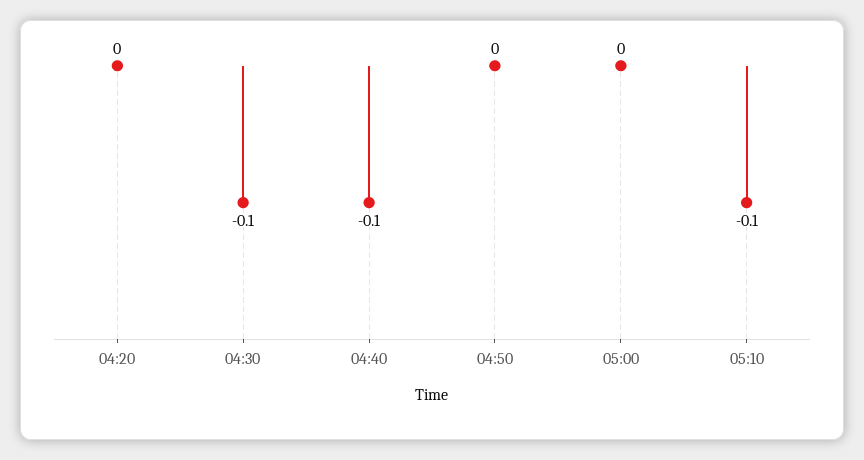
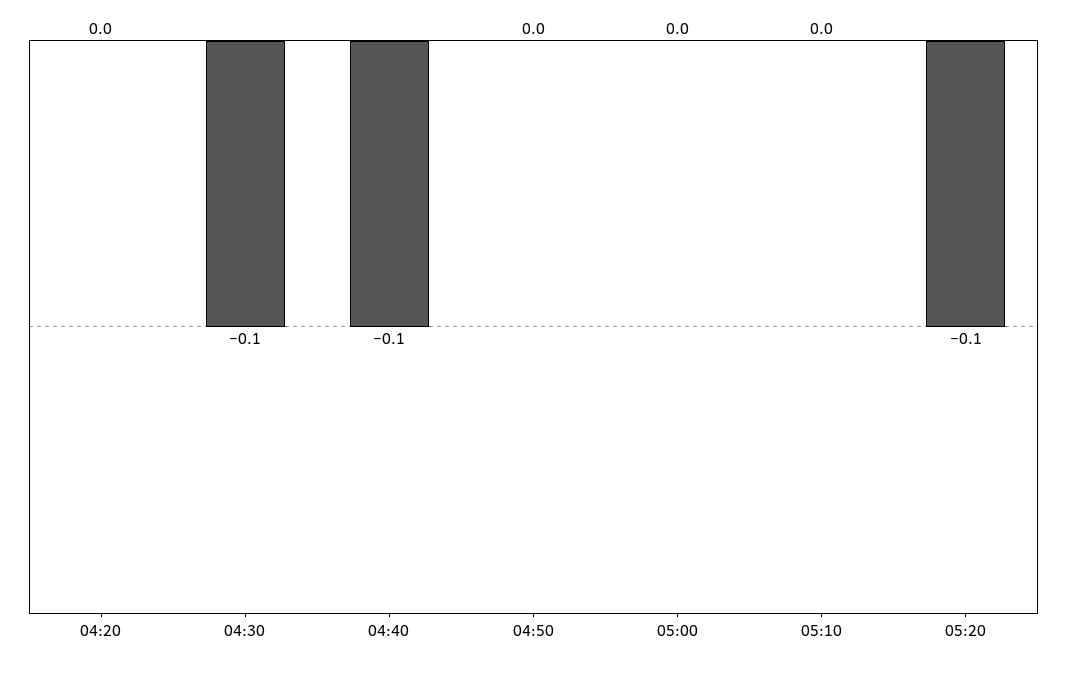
05:10: -0.1 -> 0
05:20: none -> -0.1

